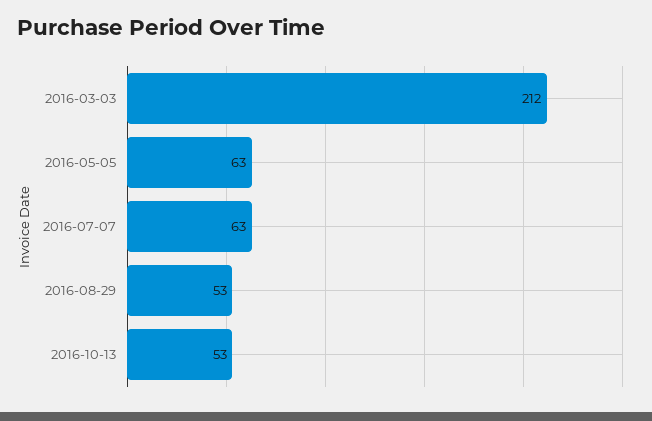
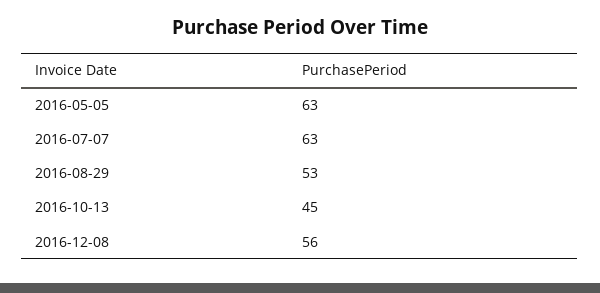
2016-03-03: 212 -> none
2016-10-13: 53 -> 45
2016-12-08: none -> 56

